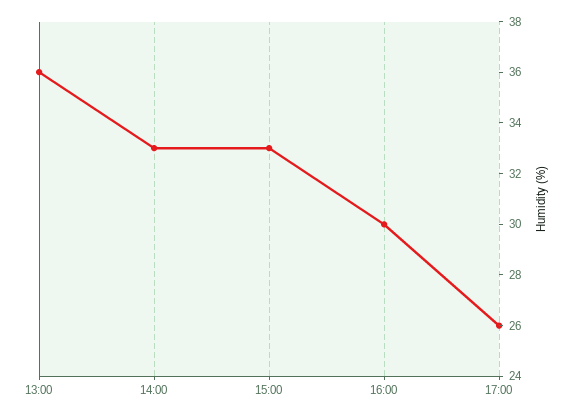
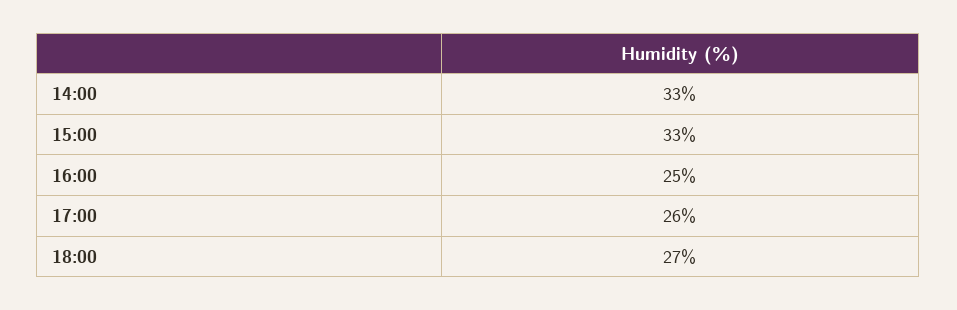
13:00: 36 -> none
16:00: 30 -> 25
18:00: none -> 27

